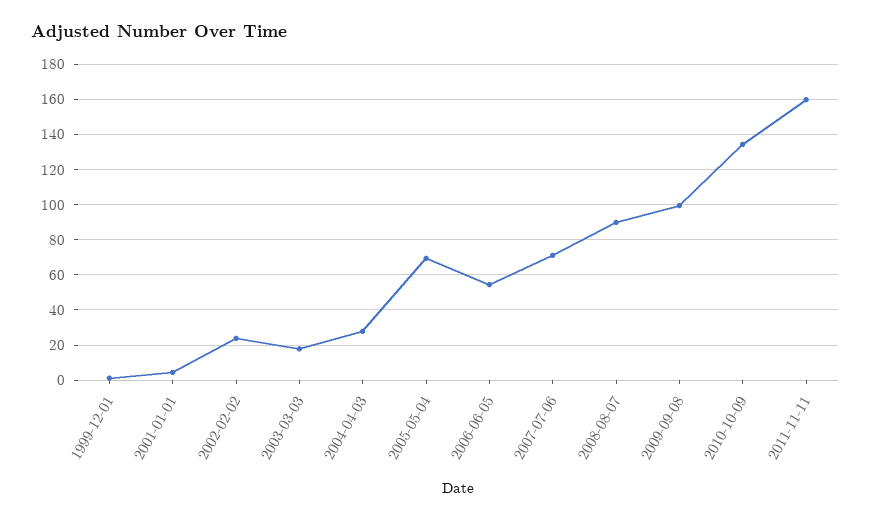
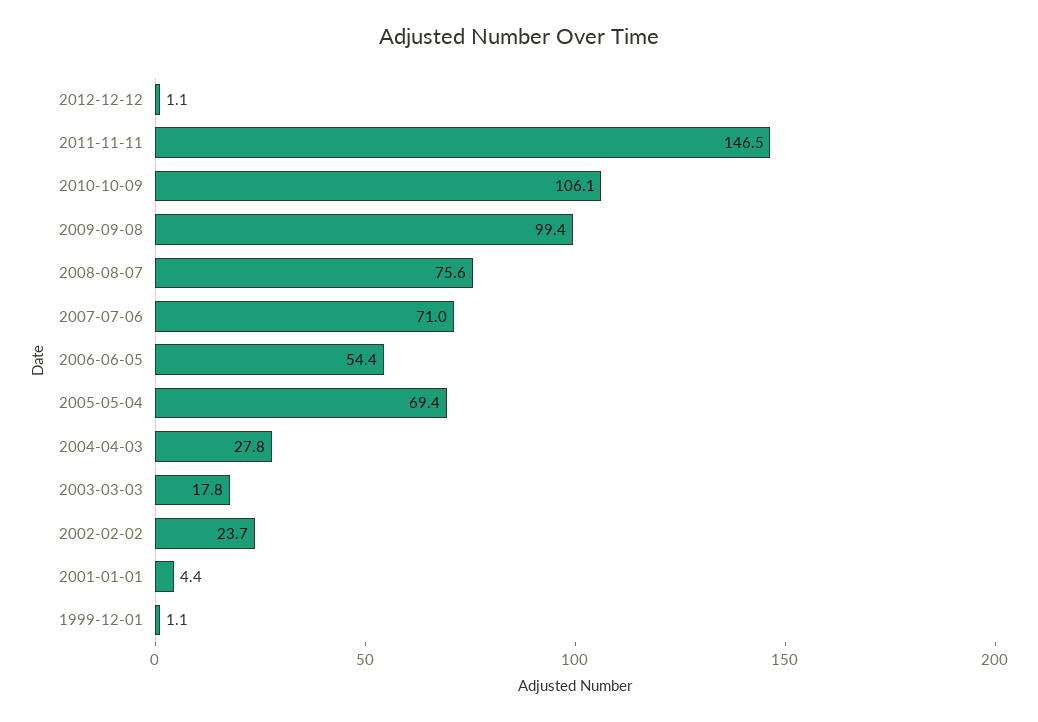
2008-08-07: 90 -> 75.6
2010-10-09: 135 -> 106.1
2011-11-11: 160 -> 146.5
2012-12-12: none -> 1.1

